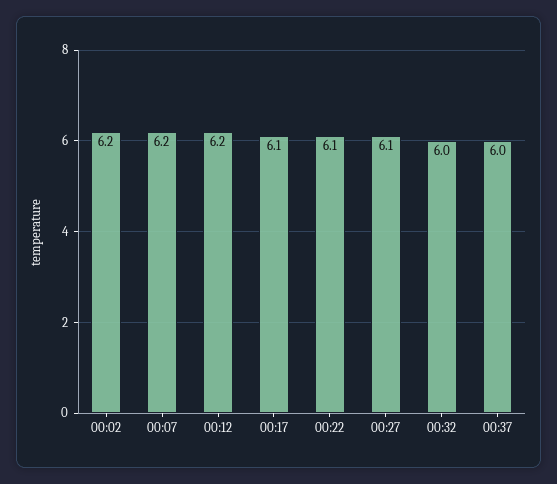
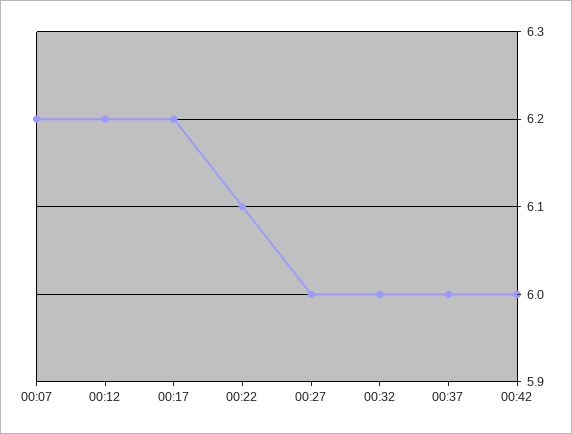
00:02: 6.2 -> none
00:17: 6.1 -> 6.2
00:27: 6.1 -> 6
00:42: none -> 6

